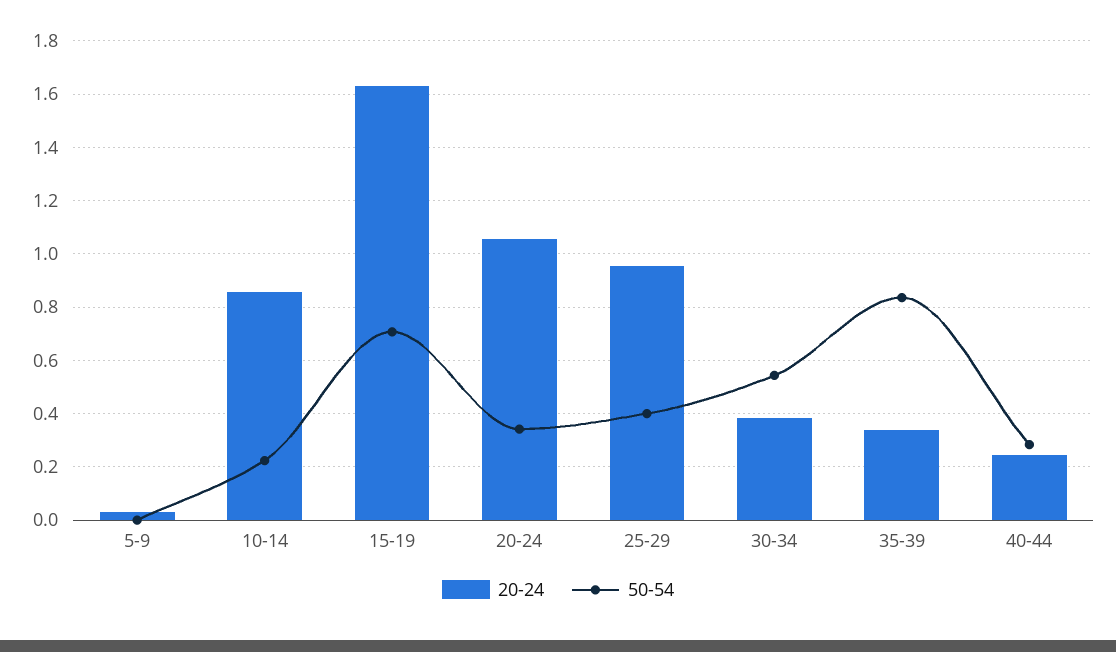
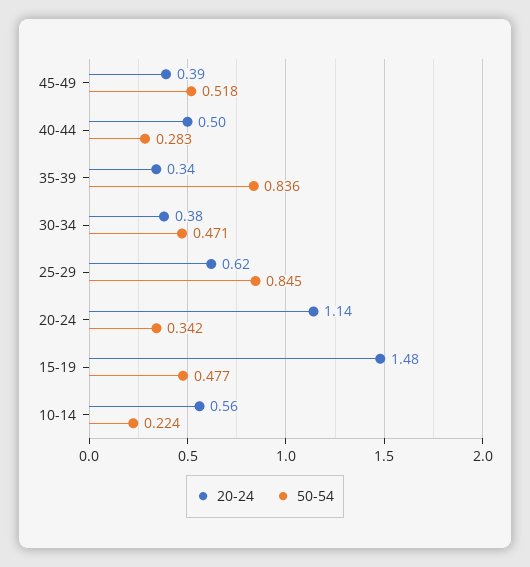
20-24, 5-9: 0.025 -> none
50-54, 5-9: 0 -> none
20-24, 10-14: 0.85 -> 0.56
20-24, 15-19: 1.625 -> 1.48
50-54, 15-19: 0.7 -> 0.477
20-24, 20-24: 1.05 -> 1.14
20-24, 25-29: 0.95 -> 0.62
50-54, 25-29: 0.4 -> 0.845
50-54, 30-34: 0.55 -> 0.471
20-24, 40-44: 0.25 -> 0.5
20-24, 45-49: none -> 0.39
50-54, 45-49: none -> 0.518

